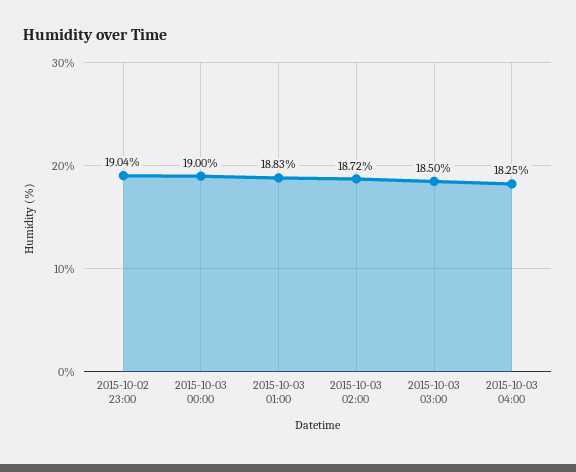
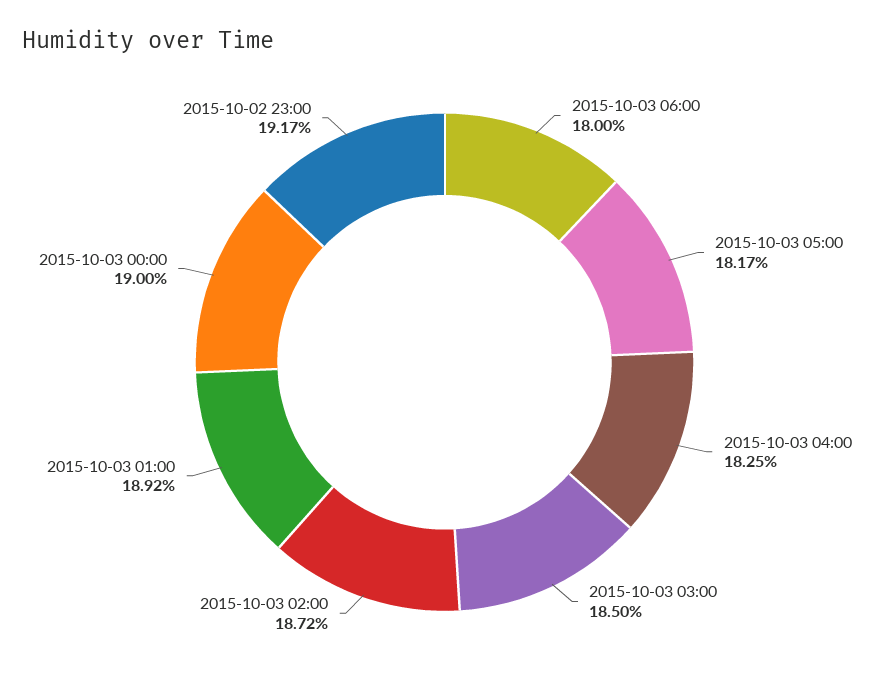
2015-10-02 23:00: 19.04 -> 19.17
2015-10-03 01:00: 18.83 -> 18.92
2015-10-03 06:00: none -> 18
2015-10-03 05:00: none -> 18.17

